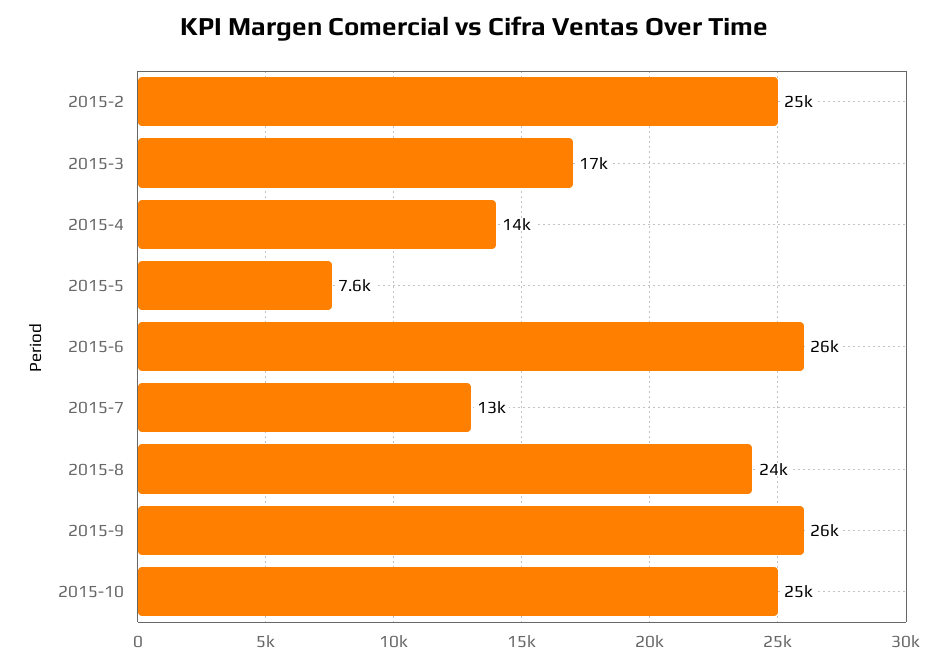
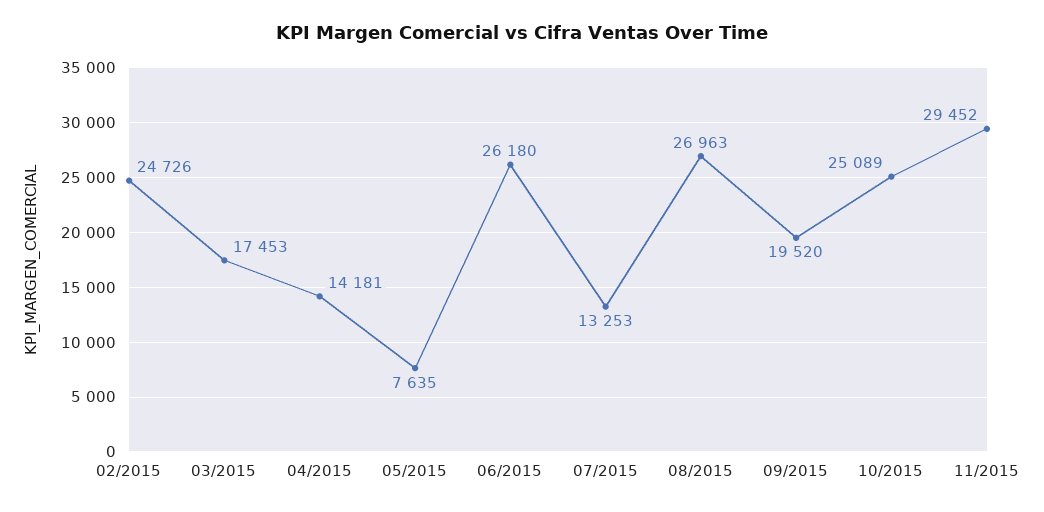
2015-8: 24000 -> 26963
2015-9: 26000 -> 19520
11/2015: none -> 29452

